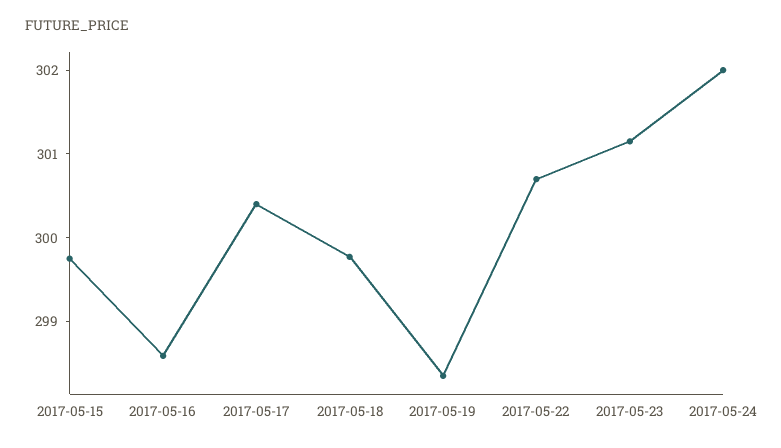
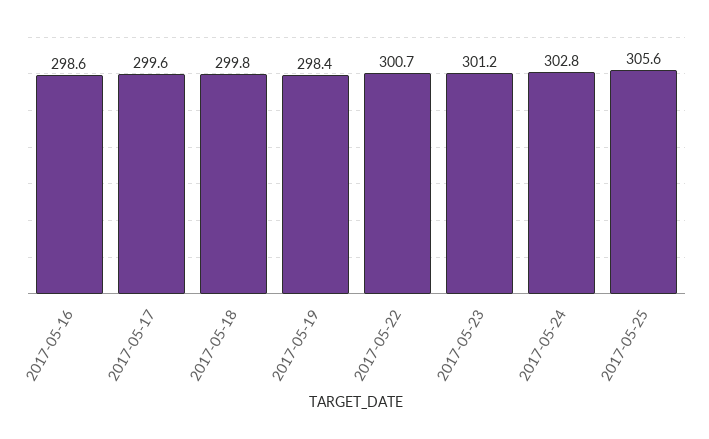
2017-05-15: 299.8 -> none
2017-05-17: 300.4 -> 299.6
2017-05-24: 302 -> 302.8
2017-05-25: none -> 305.6

